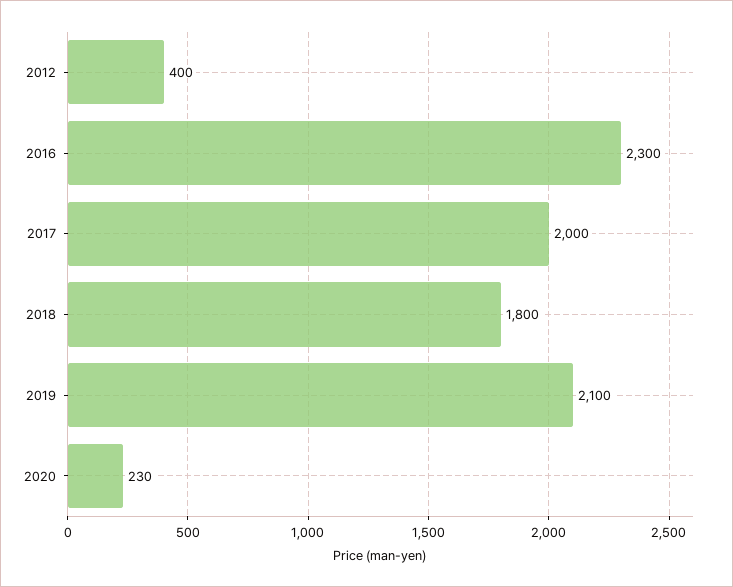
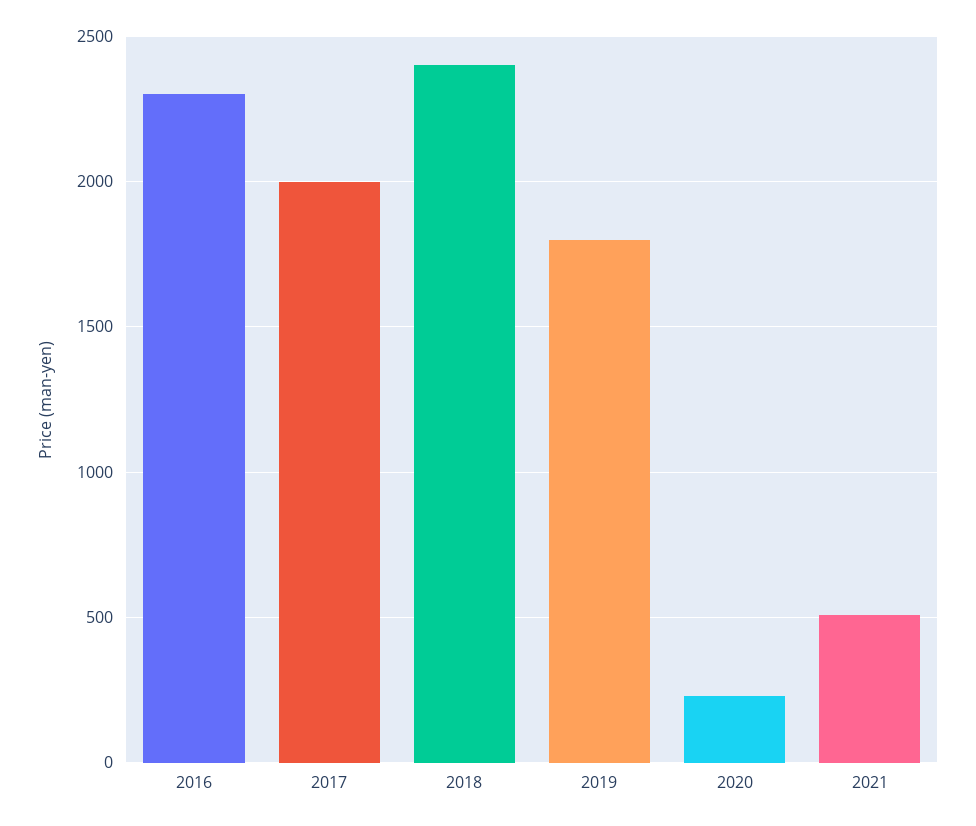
2012: 400 -> none
2018: 1800 -> 2400
2019: 2100 -> 1800
2021: none -> 500

